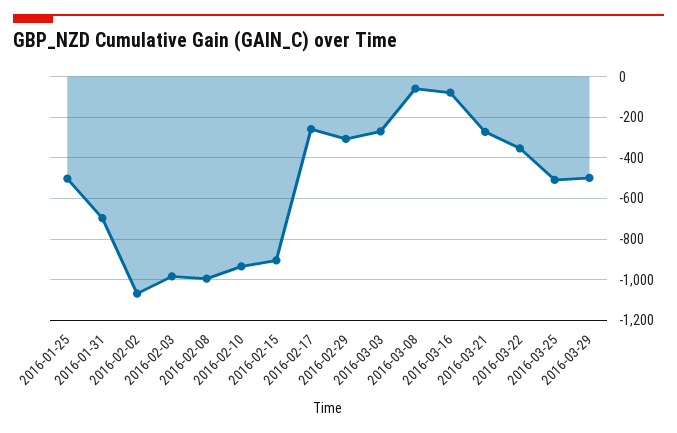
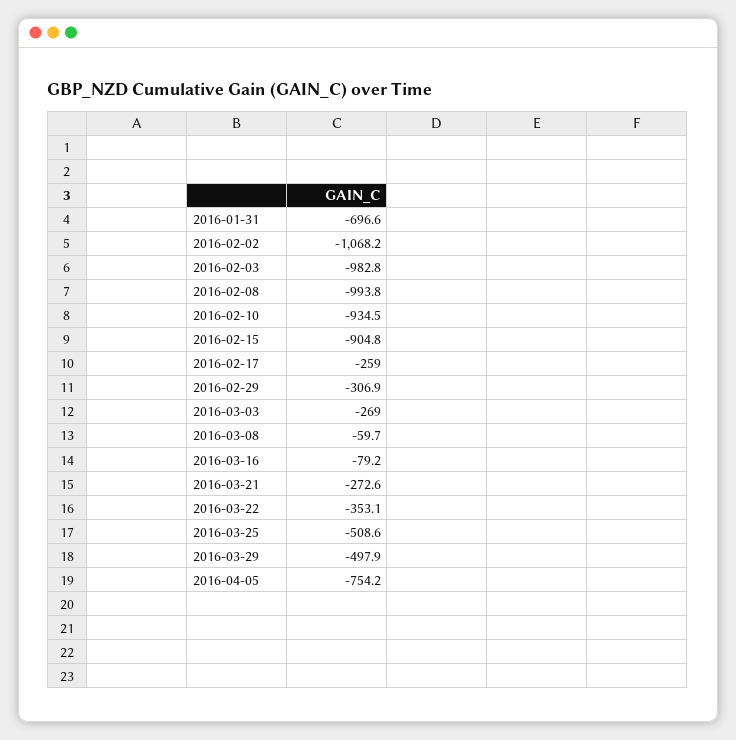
2016-01-25: -500 -> none
2016-04-05: none -> -754.2

